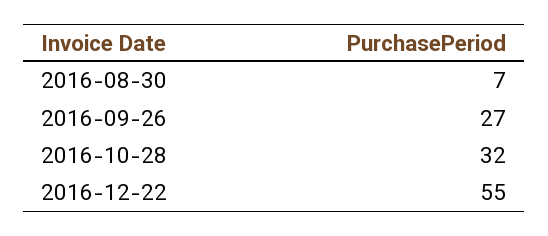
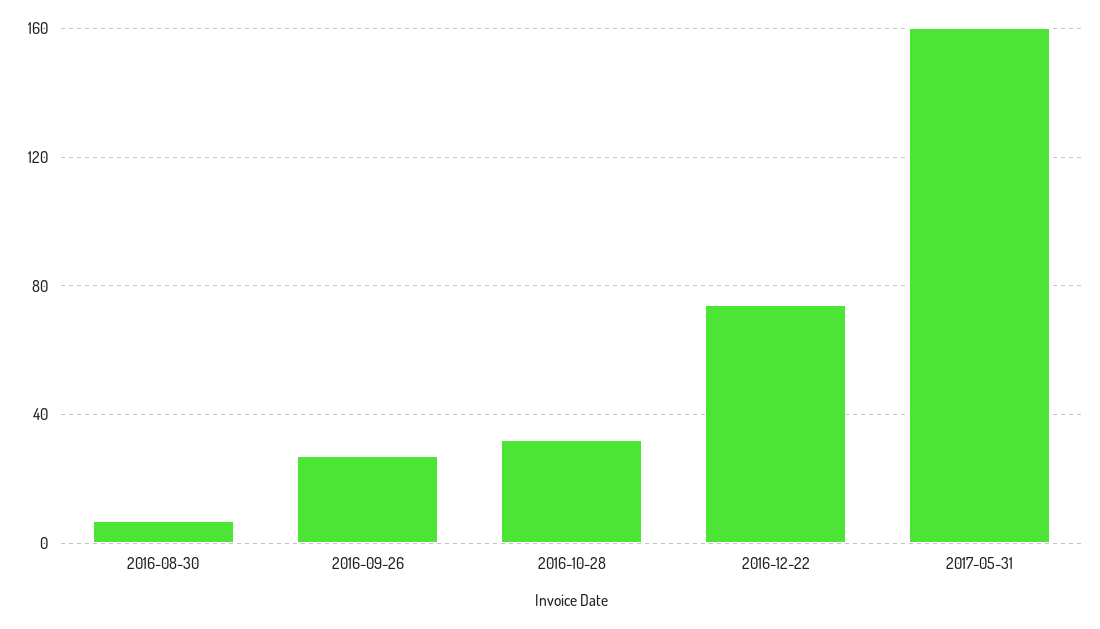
2016-12-22: 55 -> 75
2017-05-31: none -> 160

